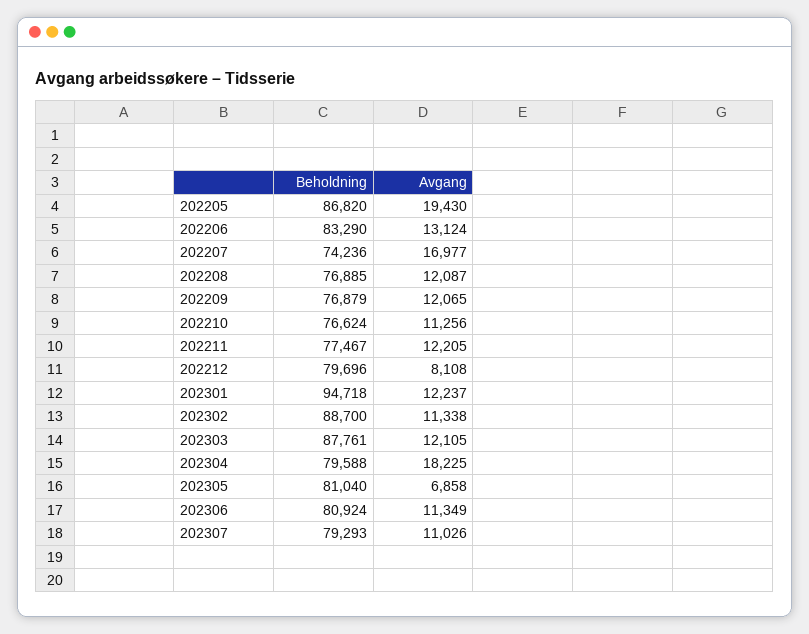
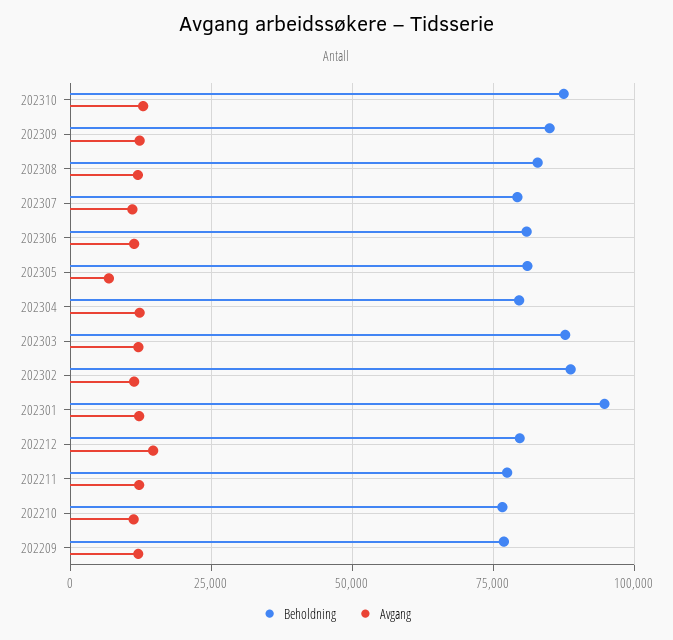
Beholdning, 202205: 86820 -> none
Avgang, 202205: 19430 -> none
Beholdning, 202206: 83290 -> none
Avgang, 202206: 13124 -> none
Beholdning, 202207: 74236 -> none
Avgang, 202207: 16977 -> none
Beholdning, 202208: 76885 -> none
Avgang, 202208: 12087 -> none
Avgang, 202212: 8108 -> 15000
Avgang, 202304: 18225 -> 12500
Beholdning, 202310: none -> 87500
Avgang, 202310: none -> 12500
Beholdning, 202309: none -> 85000
Avgang, 202309: none -> 12500
Beholdning, 202308: none -> 82500
Avgang, 202308: none -> 12500

